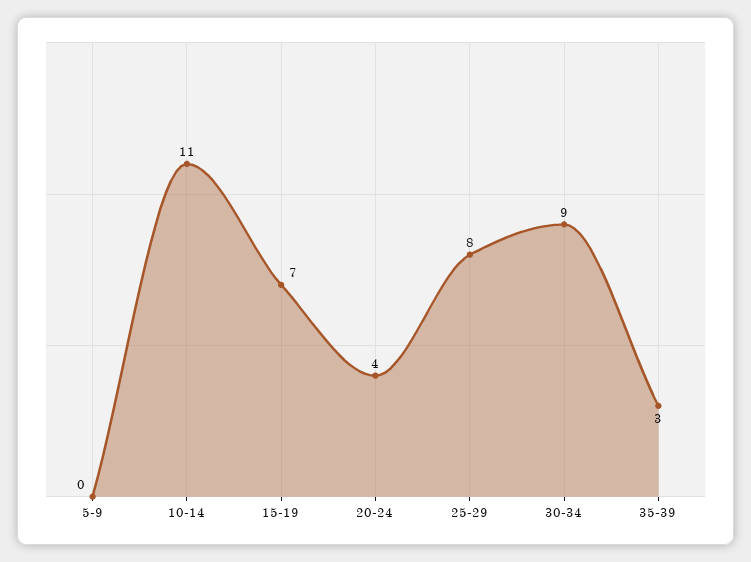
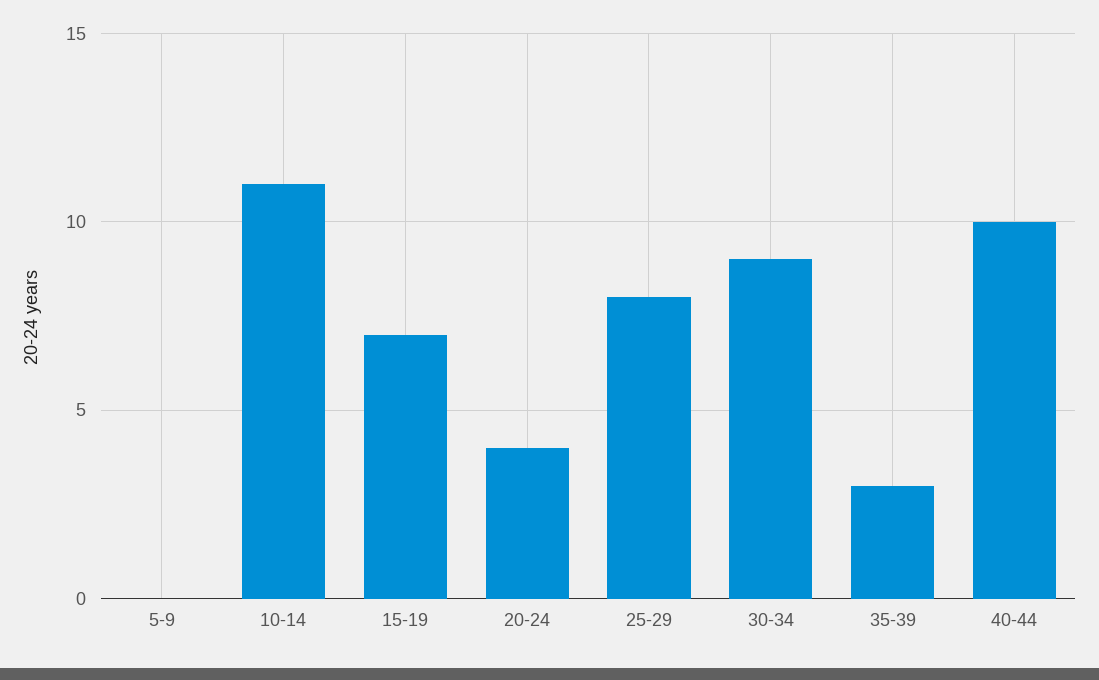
40-44: none -> 10

